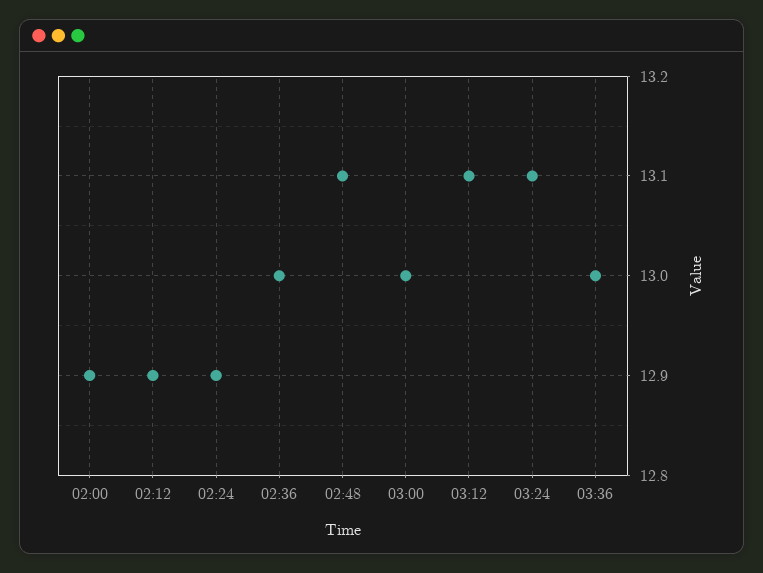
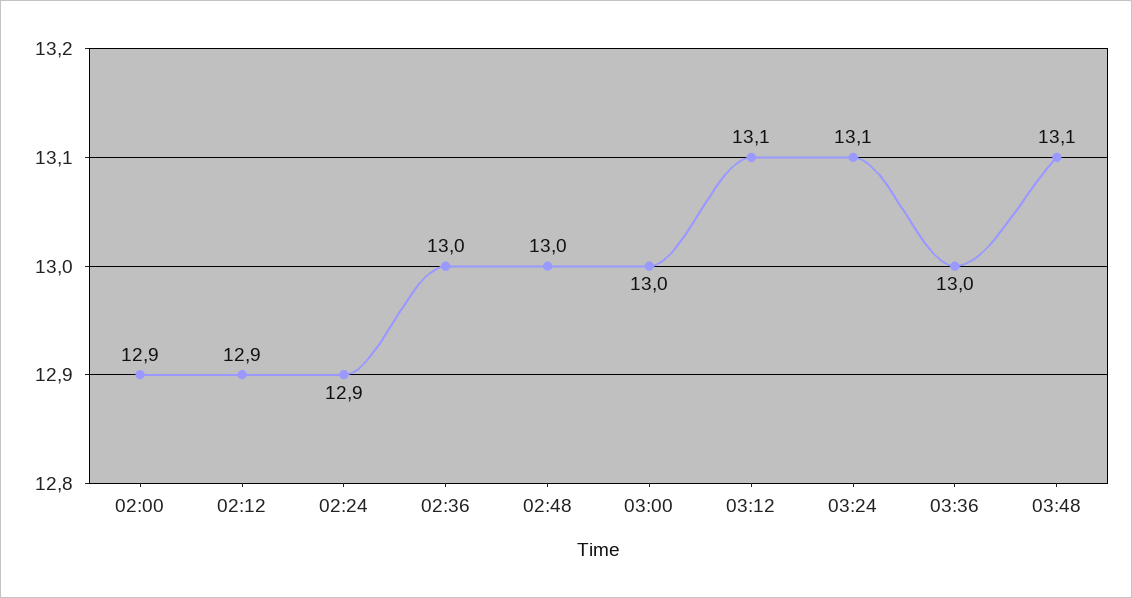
02:48: 13.1 -> 13
03:48: none -> 13.1

